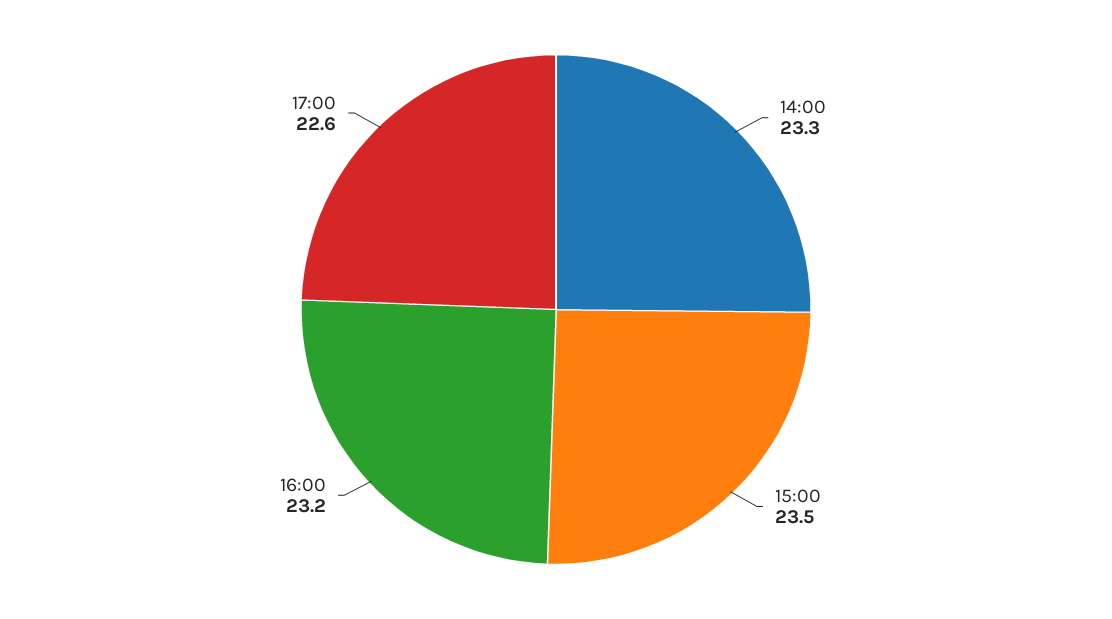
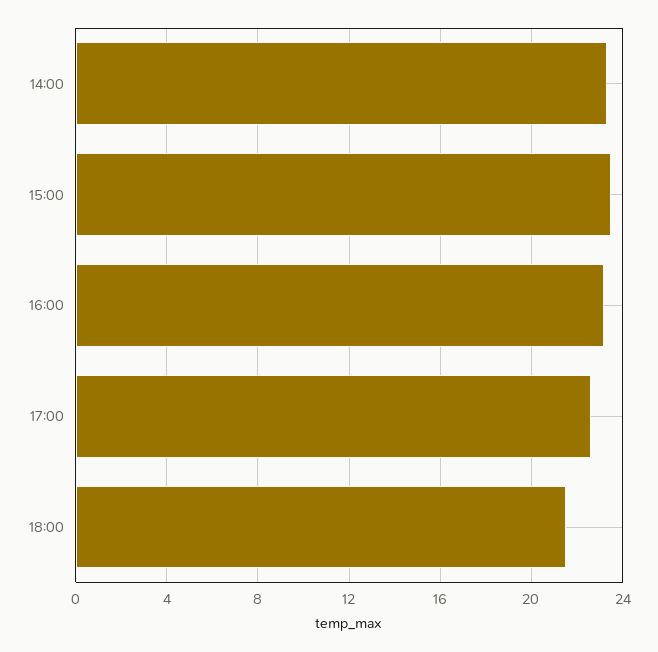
18:00: none -> 21.5

